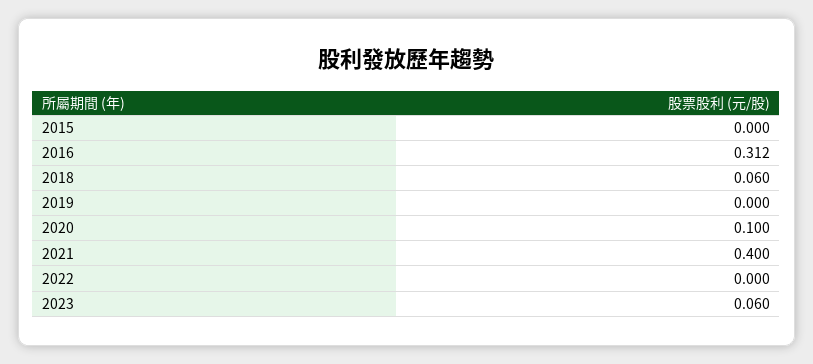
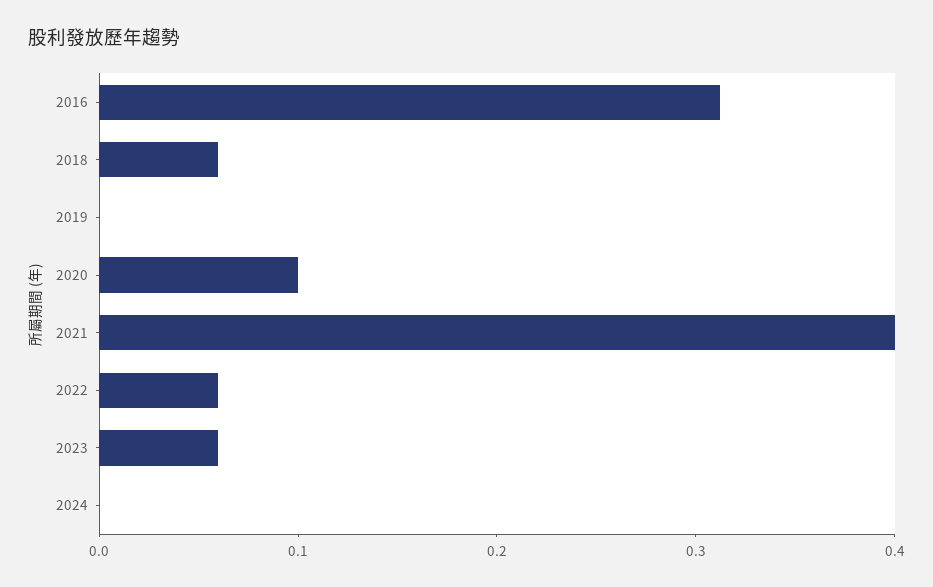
2015: 0 -> none
2022: 0 -> 0.06
2024: none -> 0

